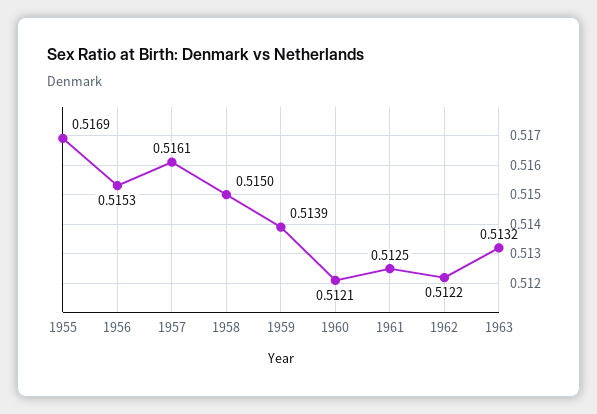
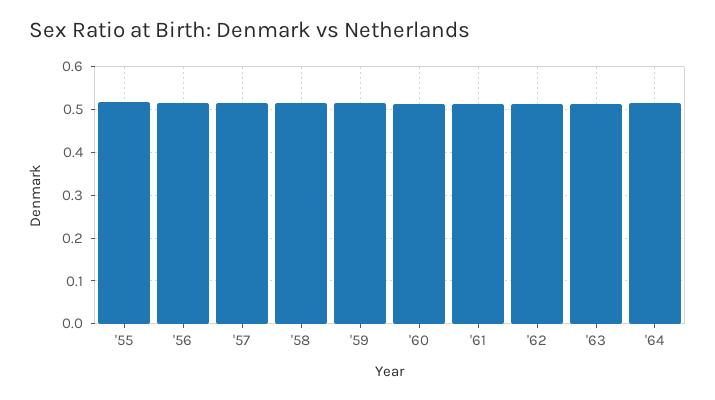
'64: none -> 0.52

